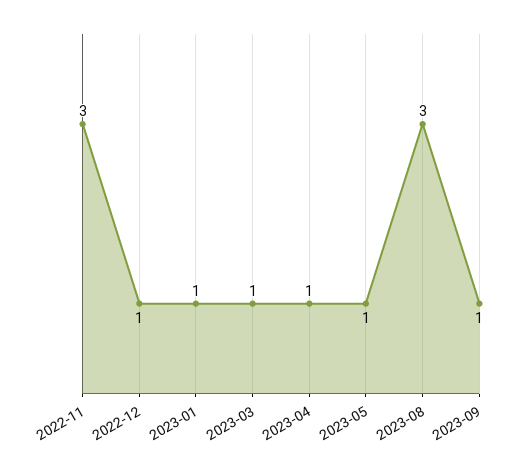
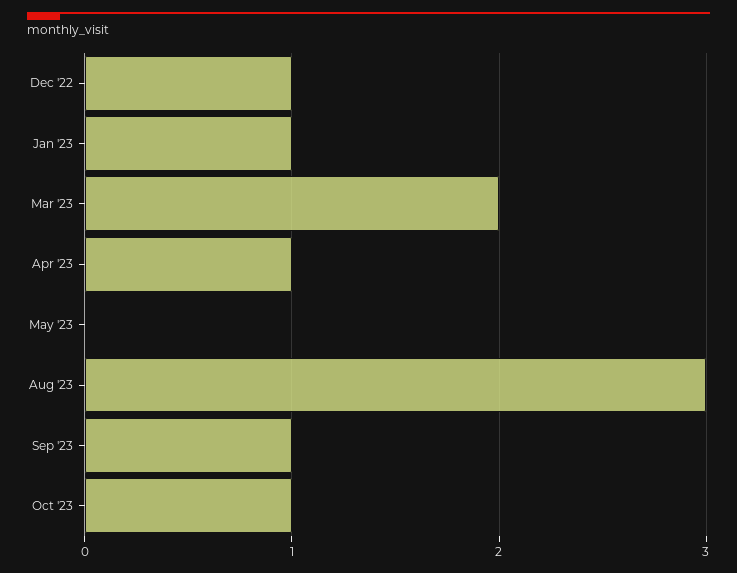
2022-11: 3 -> none
2023-03: 1 -> 2
2023-05: 1 -> 0
Oct '23: none -> 1

